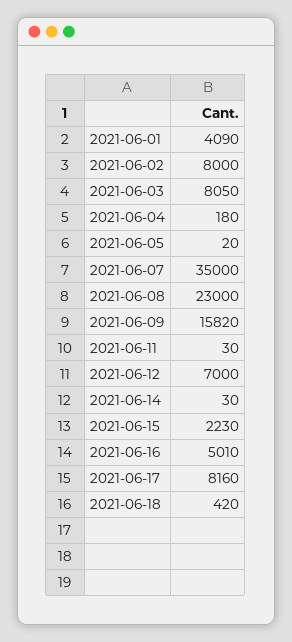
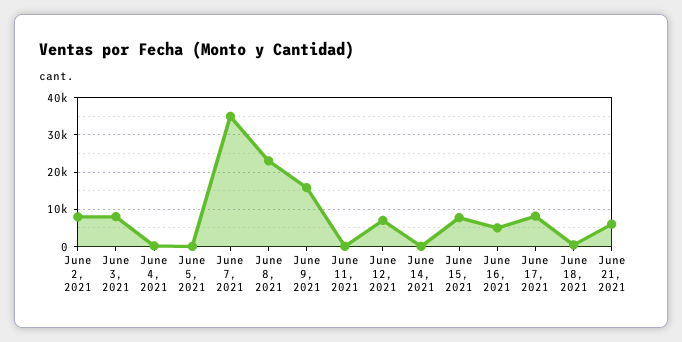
2021-06-01: 4090 -> none
2021-06-15: 2230 -> 8000
June 21, 2021: none -> 6000

